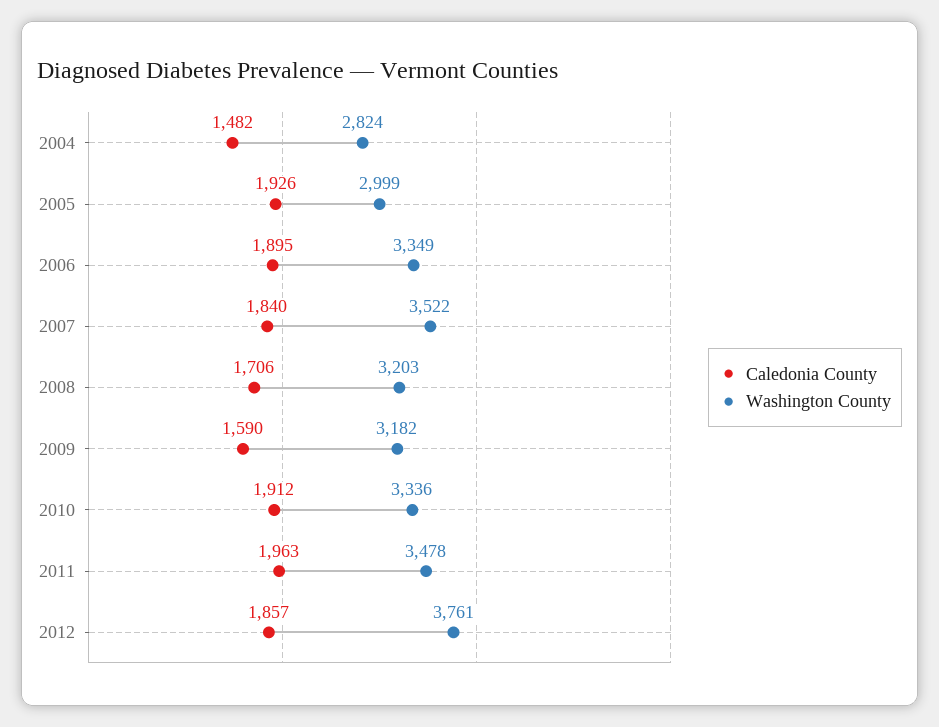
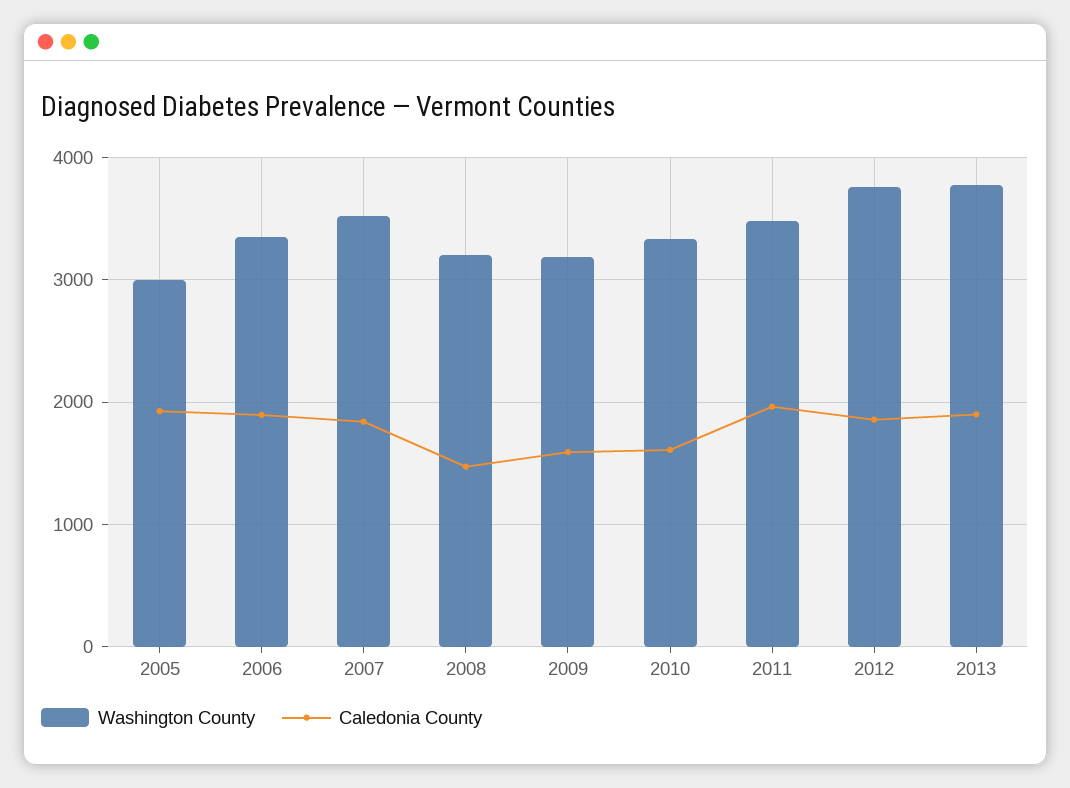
Caledonia County, 2004: 1482 -> none
Washington County, 2004: 2824 -> none
Caledonia County, 2008: 1706 -> 1500
Caledonia County, 2010: 1912 -> 1600
Washington County, 2013: none -> 3800
Caledonia County, 2013: none -> 1900

